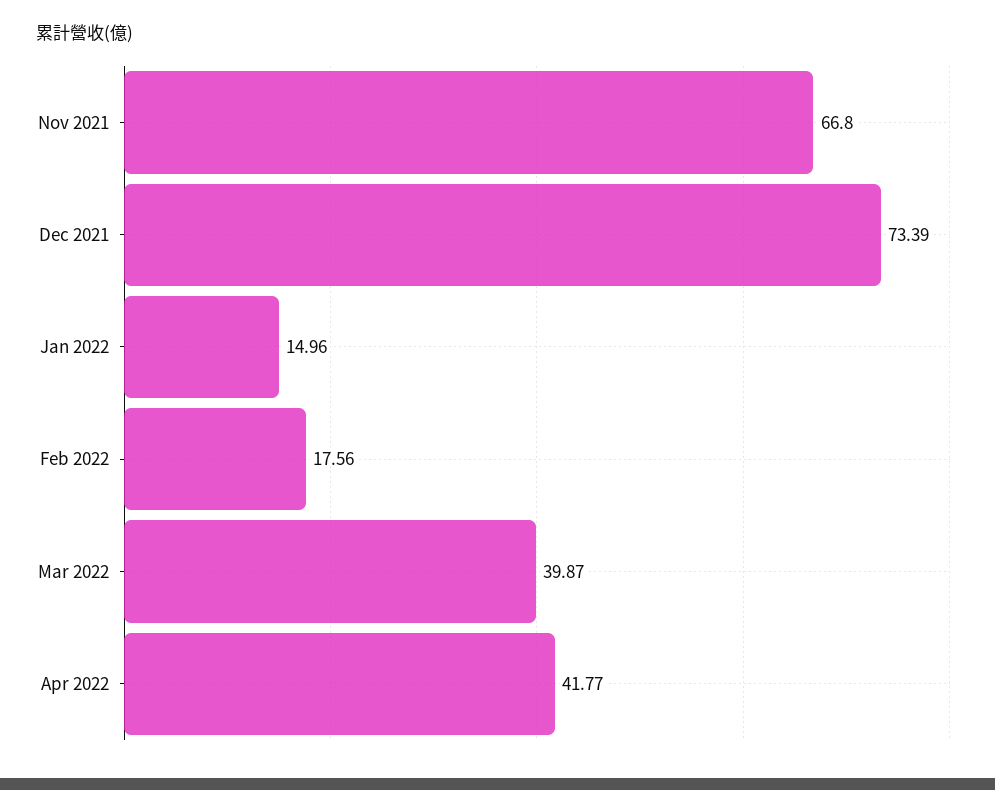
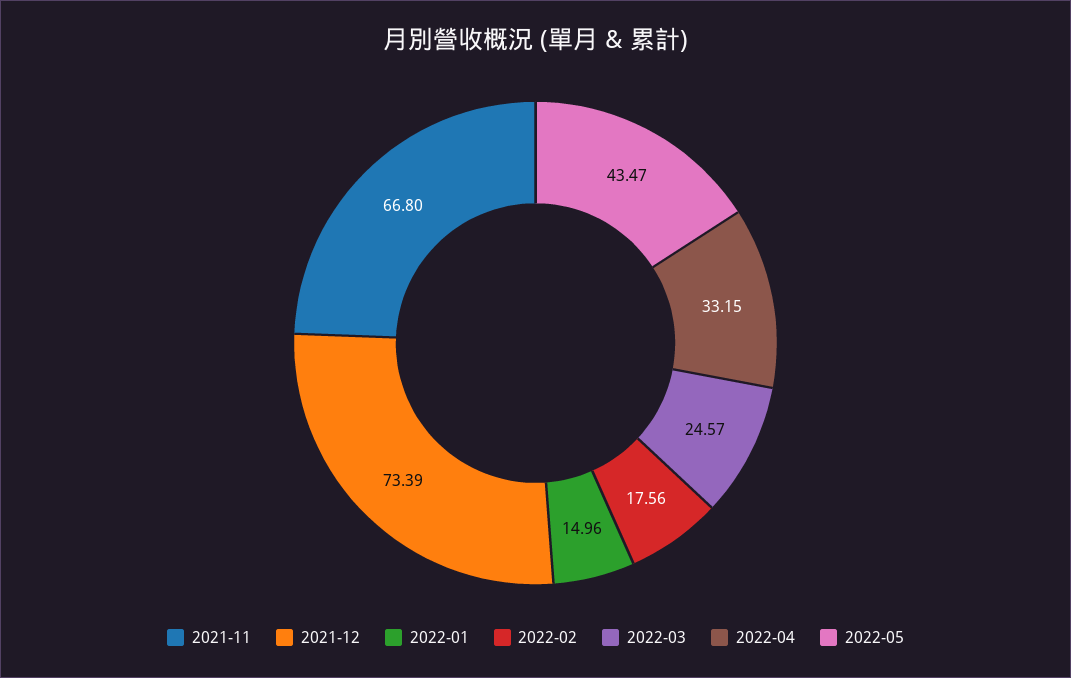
Mar 2022: 39.87 -> 24.57
Apr 2022: 41.77 -> 33.15
2022-05: none -> 43.47

